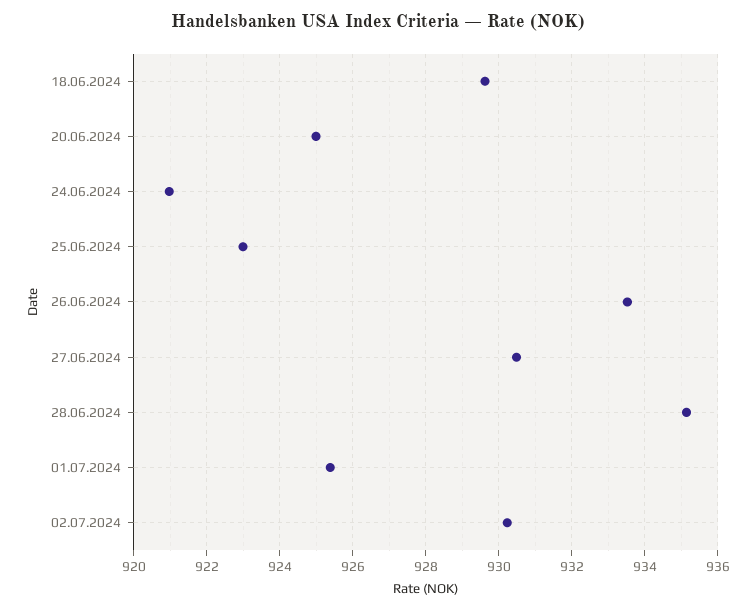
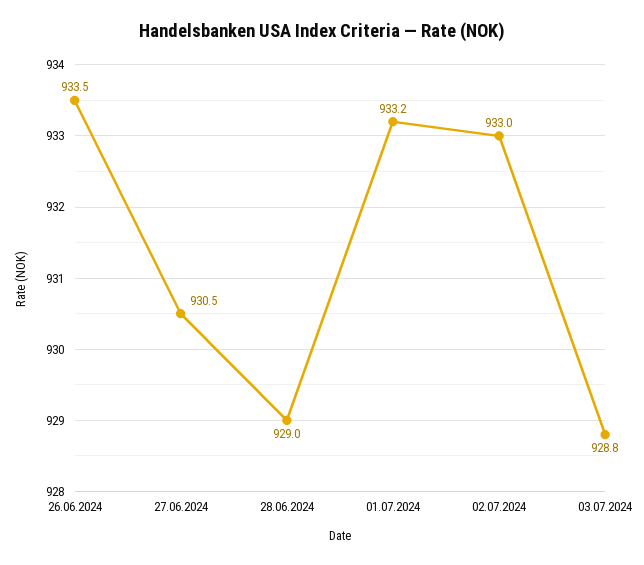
18.06.2024: 929.6 -> none
20.06.2024: 925 -> none
24.06.2024: 921 -> none
25.06.2024: 923 -> none
28.06.2024: 935.2 -> 929
01.07.2024: 925.4 -> 933.2
02.07.2024: 930.2 -> 933
03.07.2024: none -> 928.8

